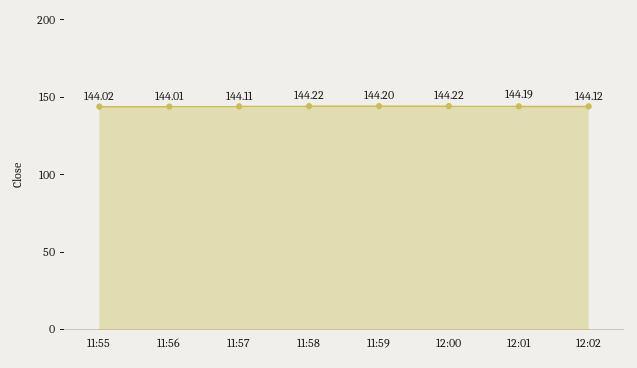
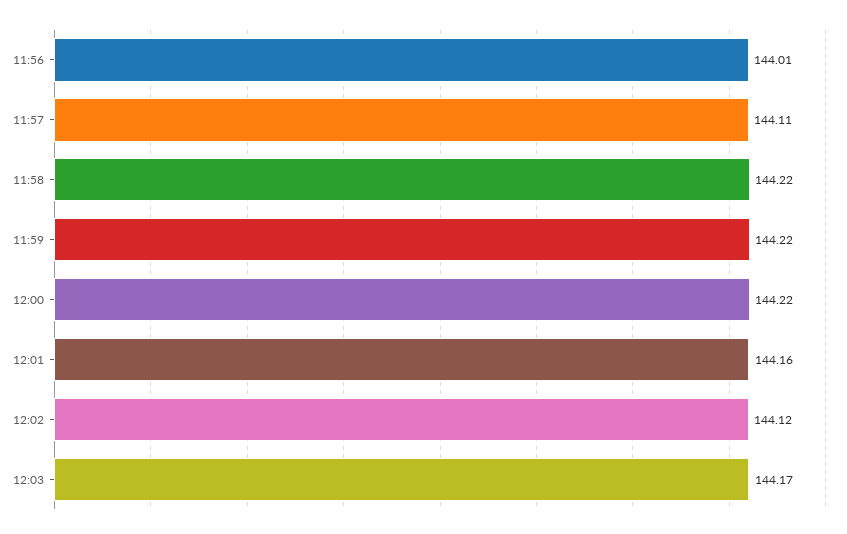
11:55: 144.02 -> none
11:59: 144.2 -> 144.22
12:01: 144.19 -> 144.16
12:03: none -> 144.17

